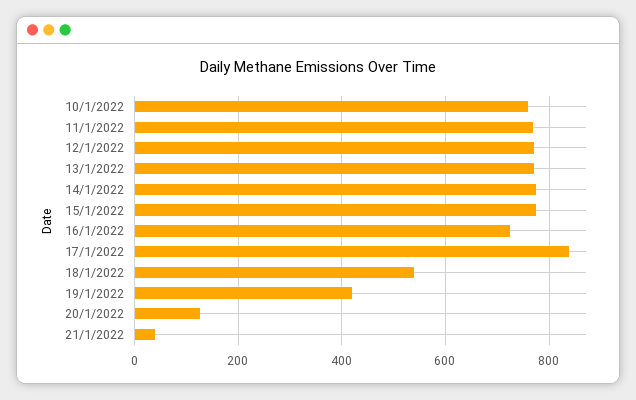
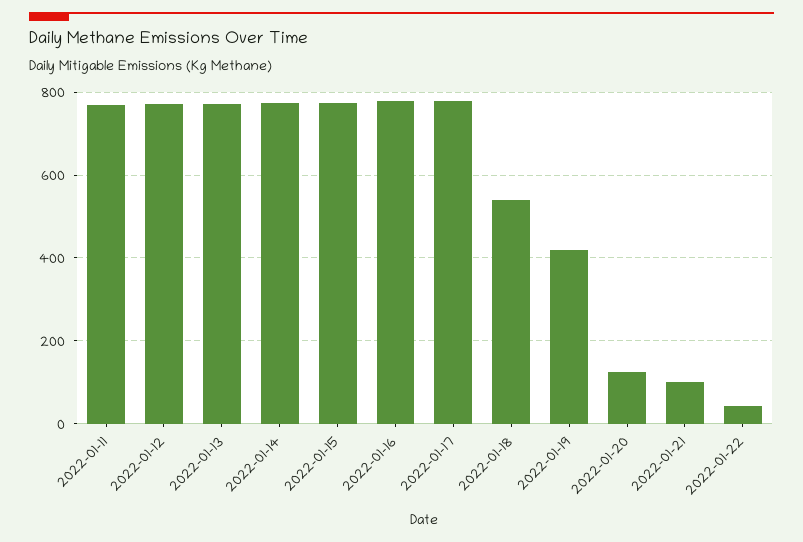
10/1/2022: 760 -> none
16/1/2022: 720 -> 780
17/1/2022: 840 -> 780
21/1/2022: 40 -> 100
2022-01-22: none -> 40

